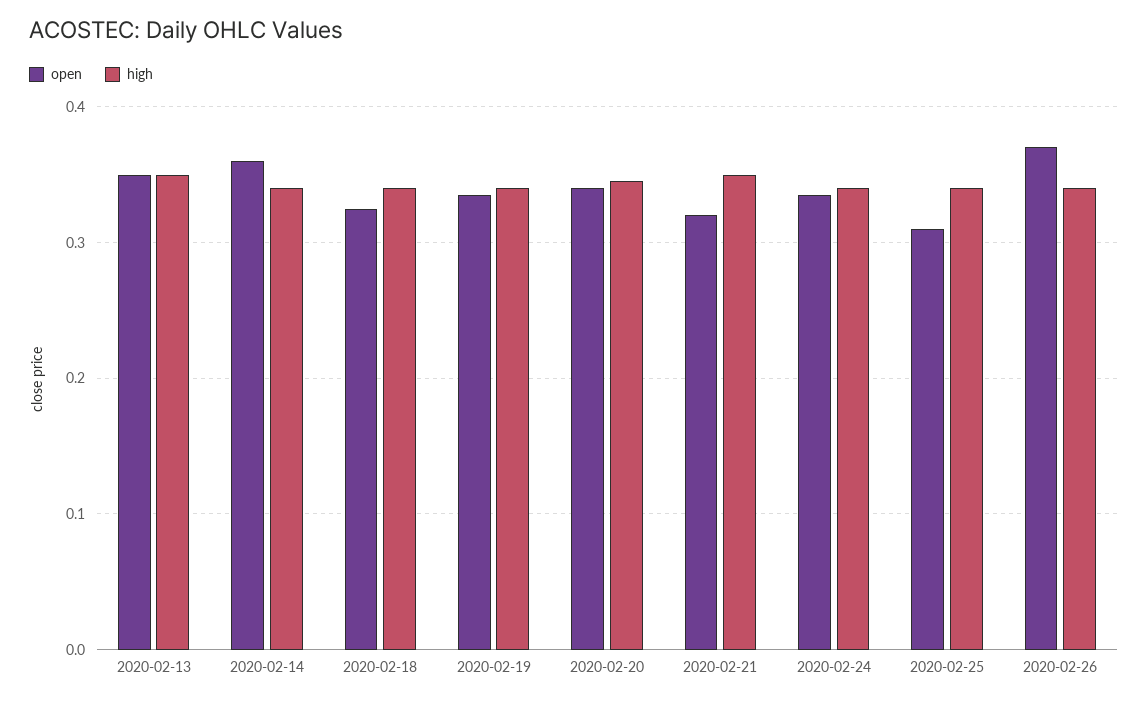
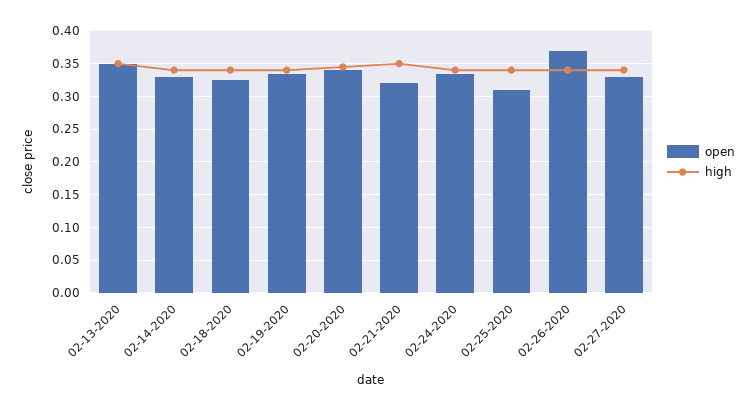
open, 2020-02-14: 0.36 -> 0.33
open, 02-27-2020: none -> 0.33
high, 02-27-2020: none -> 0.34

